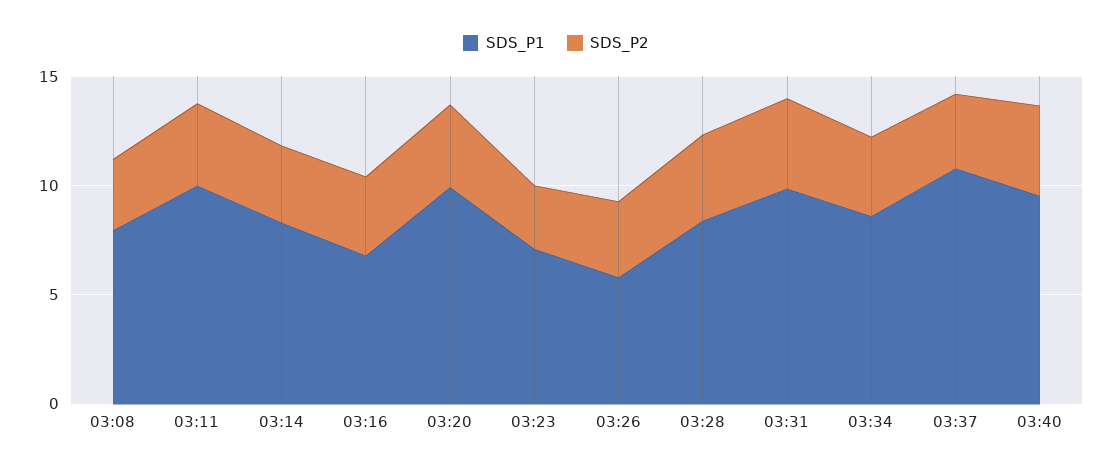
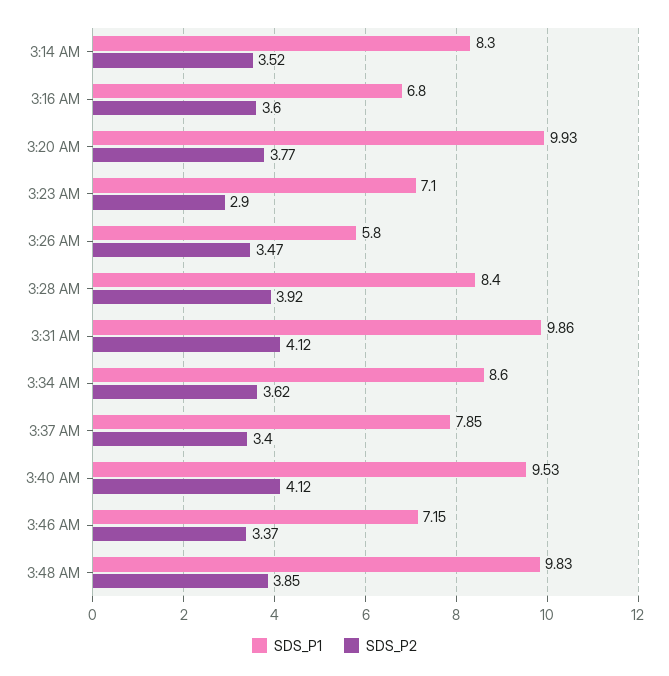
SDS_P1, 03:08: 8 -> none
SDS_P2, 03:08: 3 -> none
SDS_P1, 03:11: 10 -> none
SDS_P2, 03:11: 4 -> none
SDS_P1, 03:37: 11 -> 7.85
SDS_P1, 3:46 AM: none -> 7.15
SDS_P2, 3:46 AM: none -> 3.37
SDS_P1, 3:48 AM: none -> 9.83
SDS_P2, 3:48 AM: none -> 3.85

